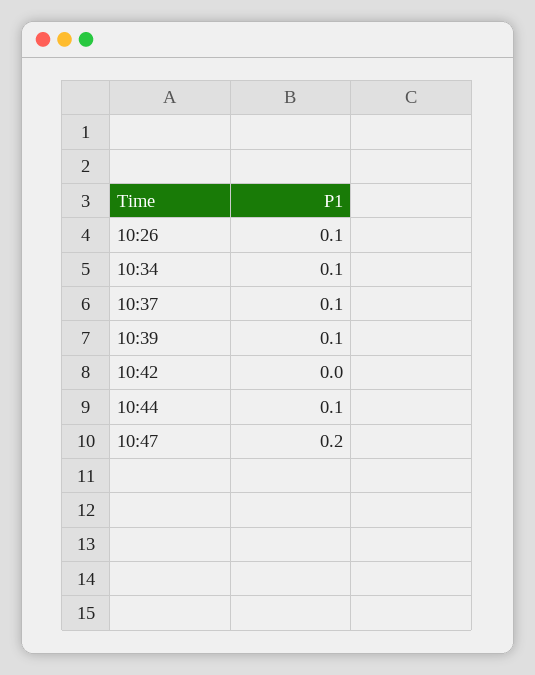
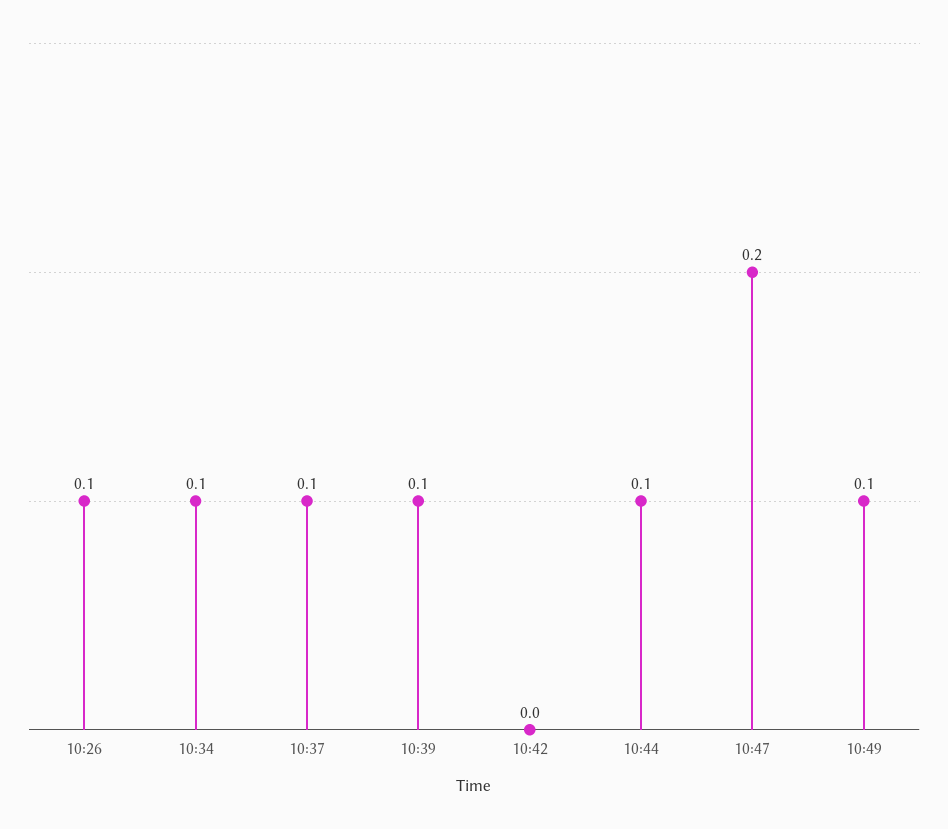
10:49: none -> 0.1

